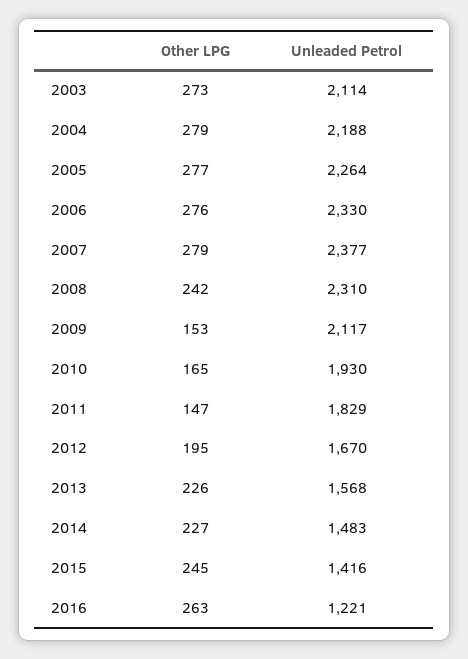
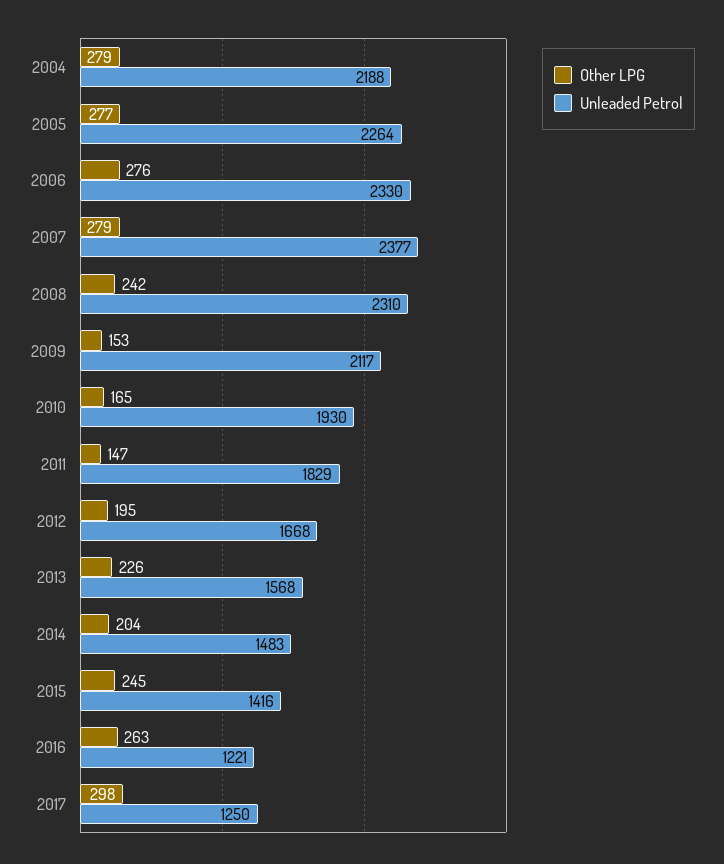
Other LPG, 2003: 273 -> none
Unleaded Petrol, 2003: 2114 -> none
Unleaded Petrol, 2012: 1670 -> 1668
Other LPG, 2014: 227 -> 204
Other LPG, 2017: none -> 298
Unleaded Petrol, 2017: none -> 1250

